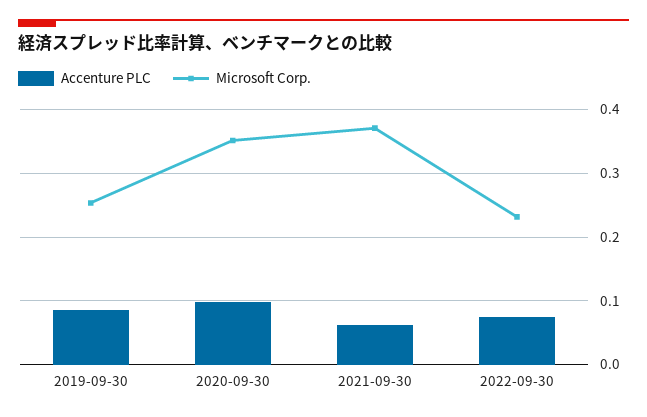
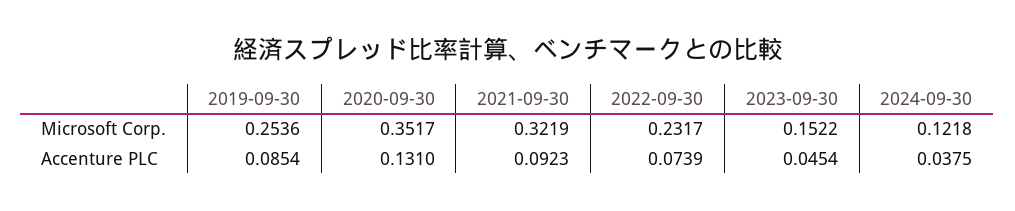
Accenture PLC, 2020-09-30: 0.1 -> 0.131
Accenture PLC, 2021-09-30: 0.06 -> 0.0923
Microsoft Corp., 2021-09-30: 0.37 -> 0.3219
Microsoft Corp., 2023-09-30: none -> 0.1522
Microsoft Corp., 2024-09-30: none -> 0.1218
Accenture PLC, 2023-09-30: none -> 0.0454
Accenture PLC, 2024-09-30: none -> 0.0375

